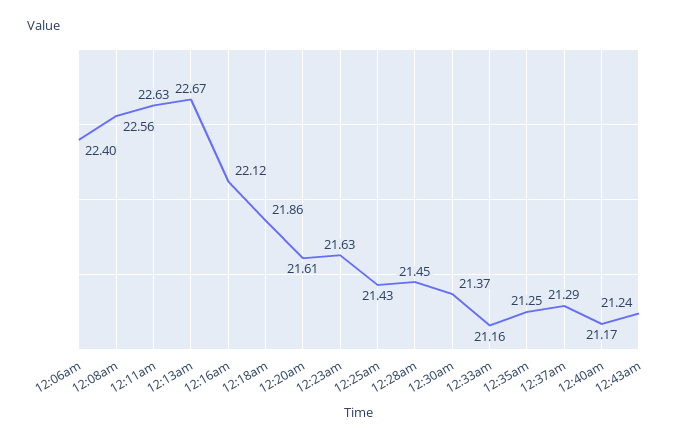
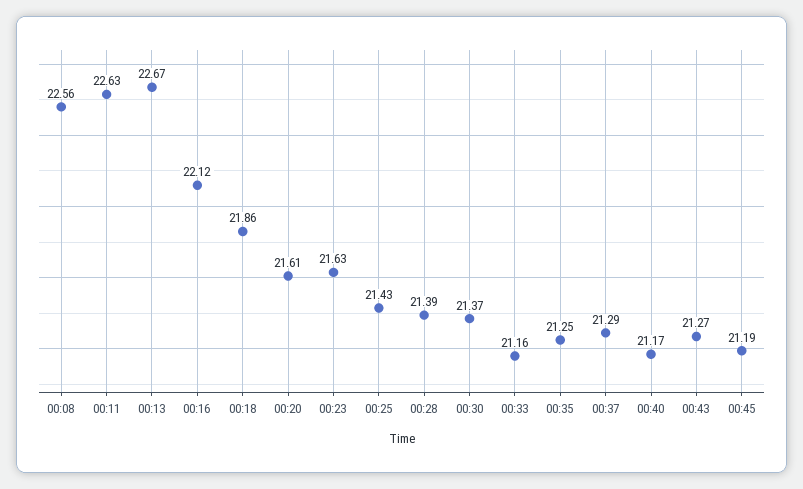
12:06am: 22.4 -> none
12:28am: 21.45 -> 21.39
12:43am: 21.24 -> 21.27
00:45: none -> 21.19

